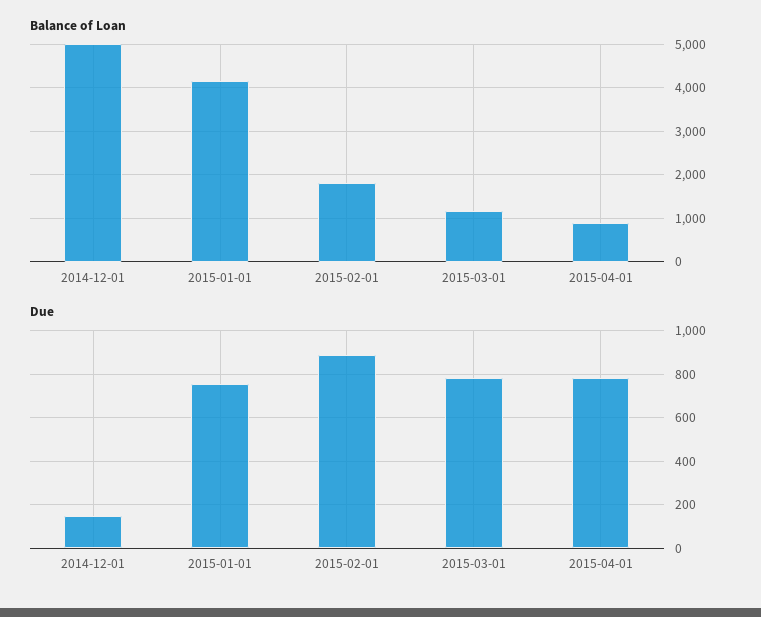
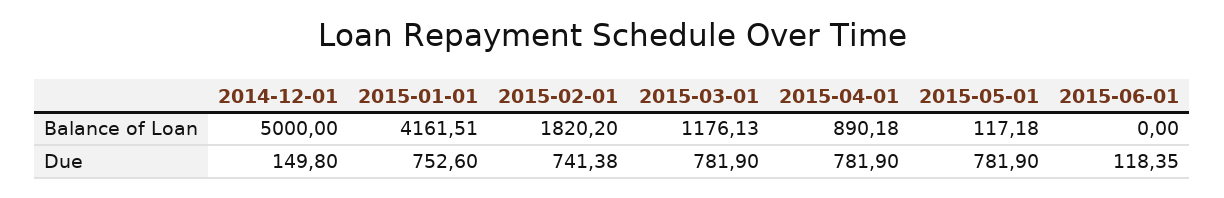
Due, 2015-02-01: 900 -> 741.38
Balance of Loan, 2015-05-01: none -> 117.18
Balance of Loan, 2015-06-01: none -> 0
Due, 2015-05-01: none -> 781.9
Due, 2015-06-01: none -> 118.35

